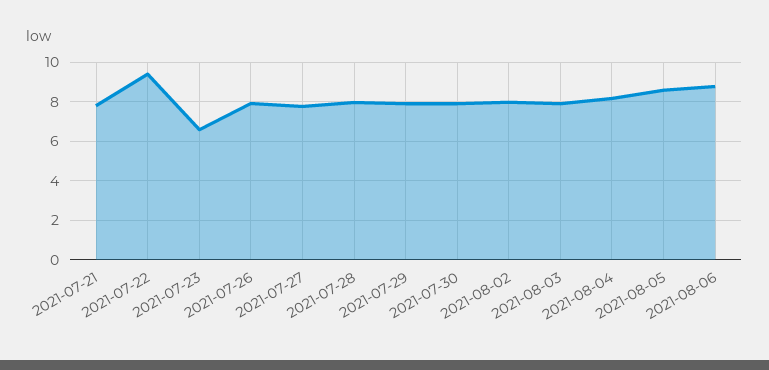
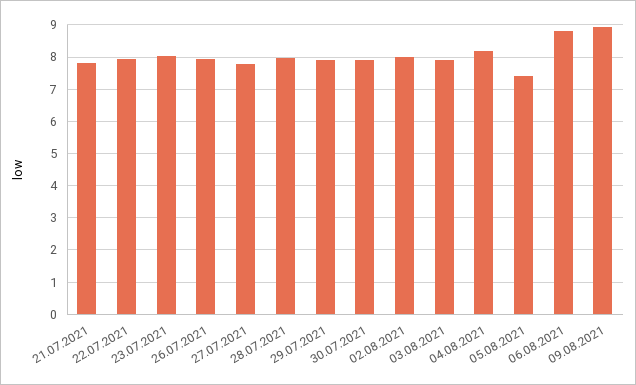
2021-07-22: 9.5 -> 8
2021-07-23: 6.5 -> 8
2021-08-05: 8.5 -> 7.4
09.08.2021: none -> 9

